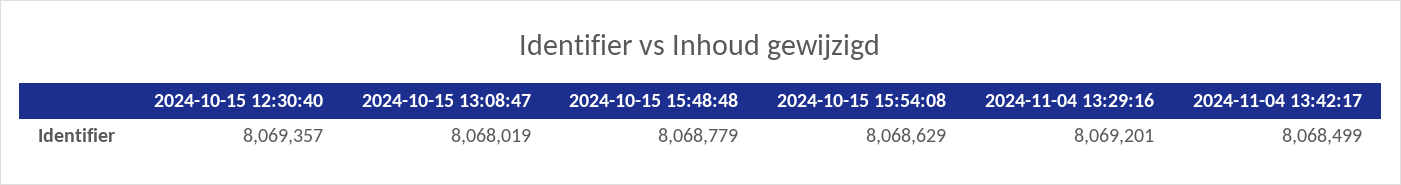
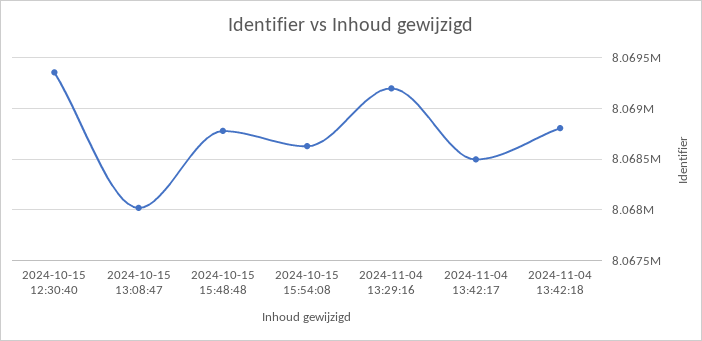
2024-11-04 13:42:18: none -> 8068800

